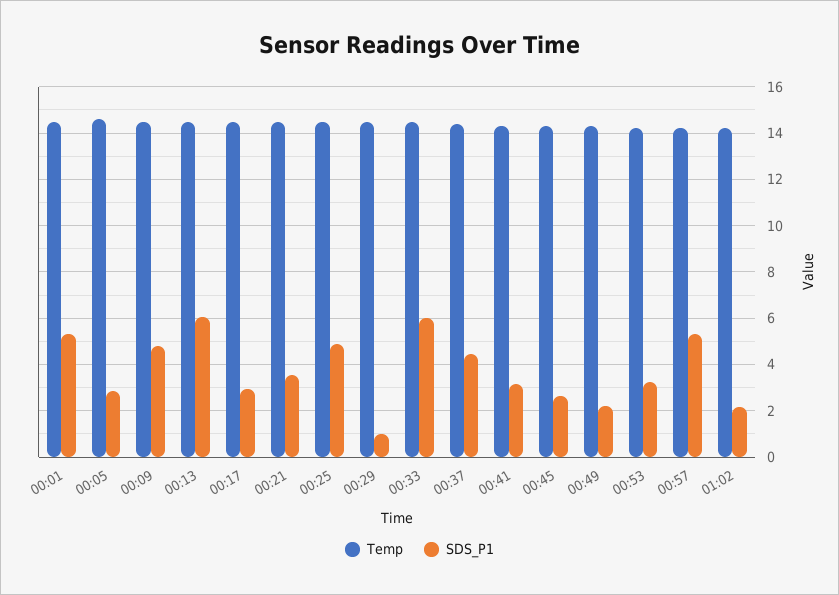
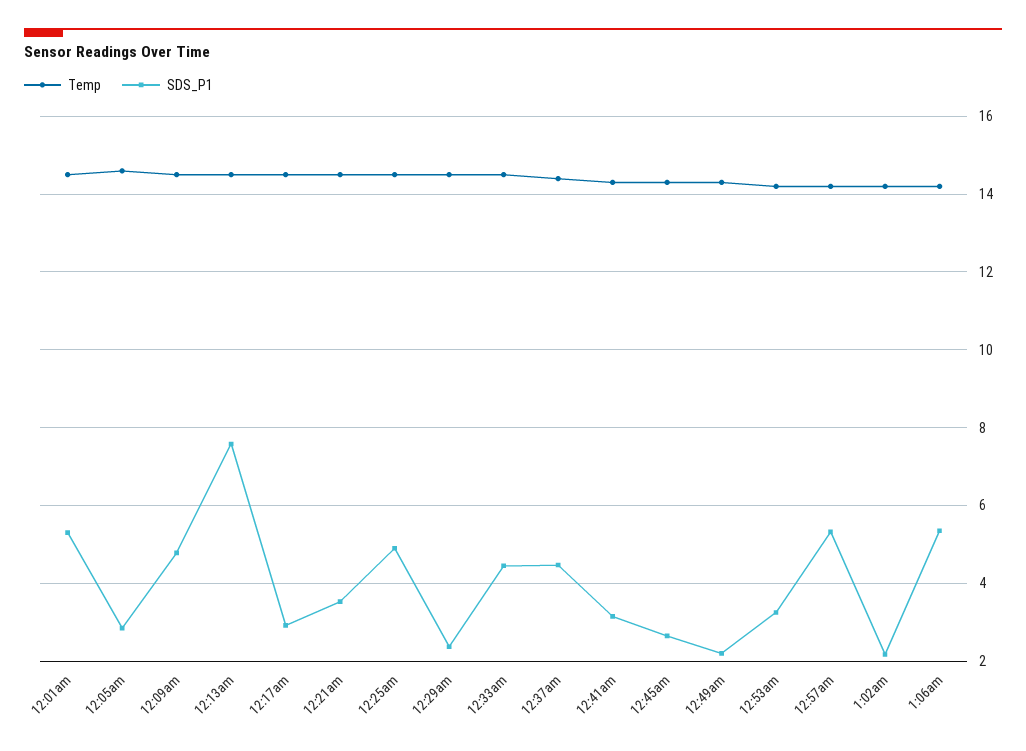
SDS_P1, 00:13: 6 -> 7.6
SDS_P1, 00:29: 1 -> 2.4
SDS_P1, 00:33: 6 -> 4.4
Temp, 1:06am: none -> 14.2
SDS_P1, 1:06am: none -> 5.4

